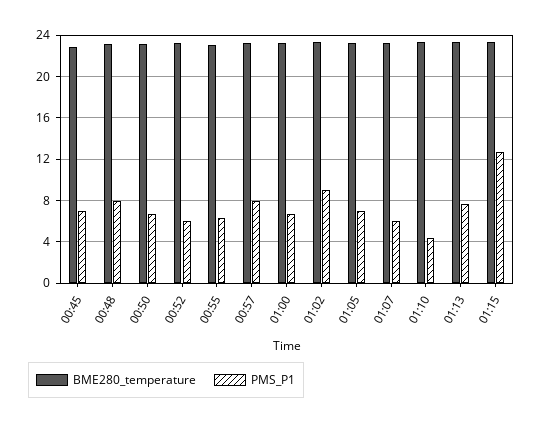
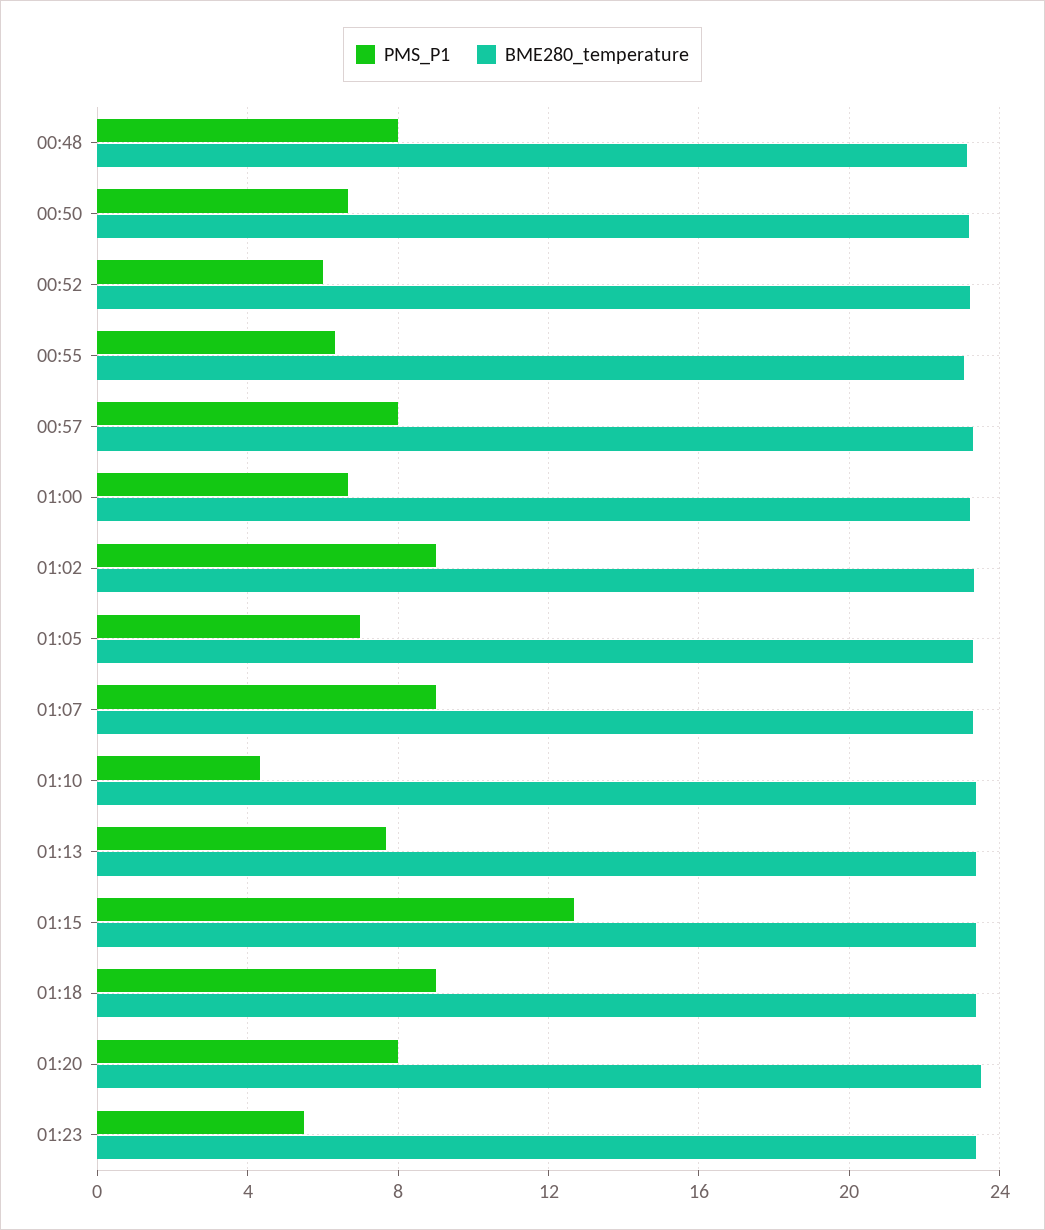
BME280_temperature, 00:45: 23 -> none
PMS_P1, 00:45: 7 -> none
PMS_P1, 01:07: 6 -> 9
PMS_P1, 01:18: none -> 9
BME280_temperature, 01:18: none -> 23.5
PMS_P1, 01:20: none -> 8
BME280_temperature, 01:20: none -> 23.5
PMS_P1, 01:23: none -> 5.5
BME280_temperature, 01:23: none -> 23.5

